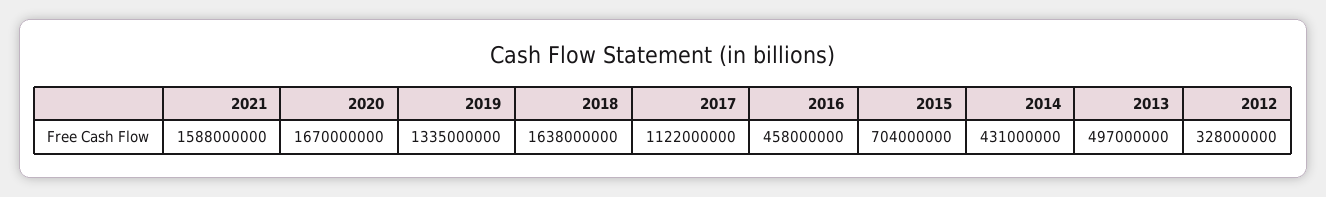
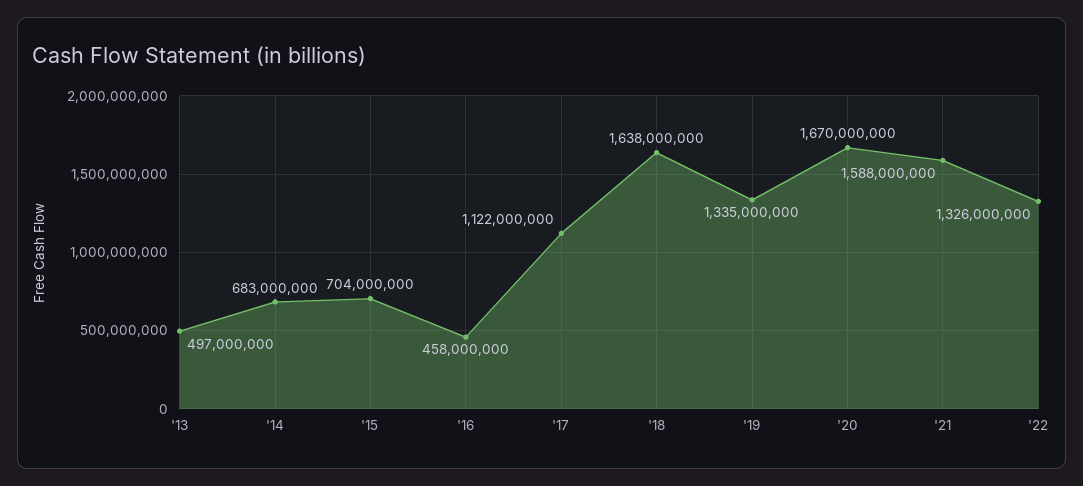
2014: 431000000 -> 683000000
2012: 328000000 -> none
'22: none -> 1326000000

